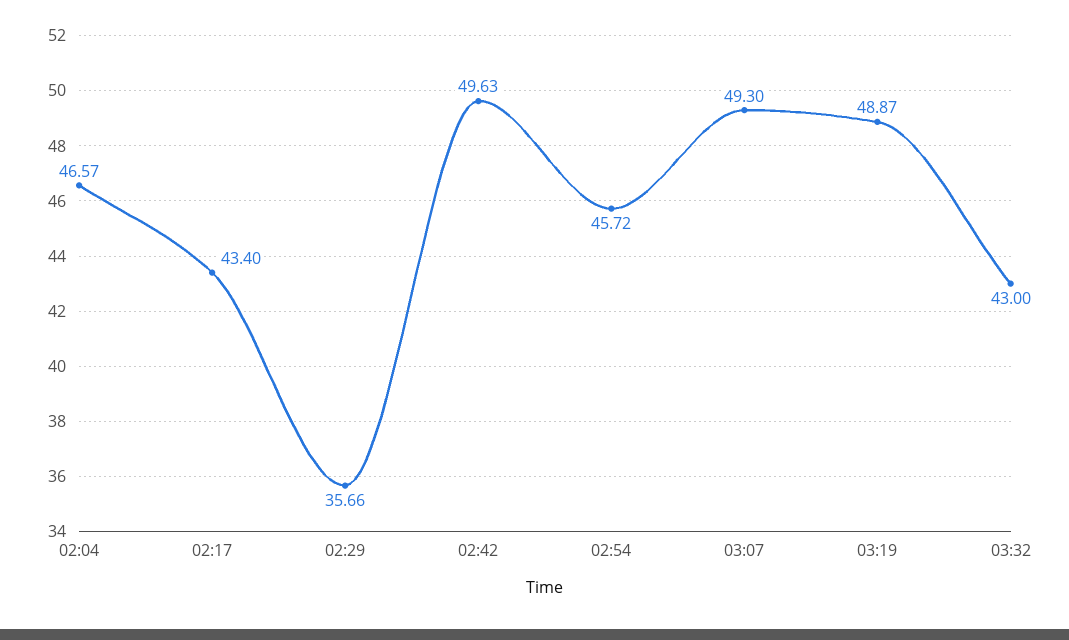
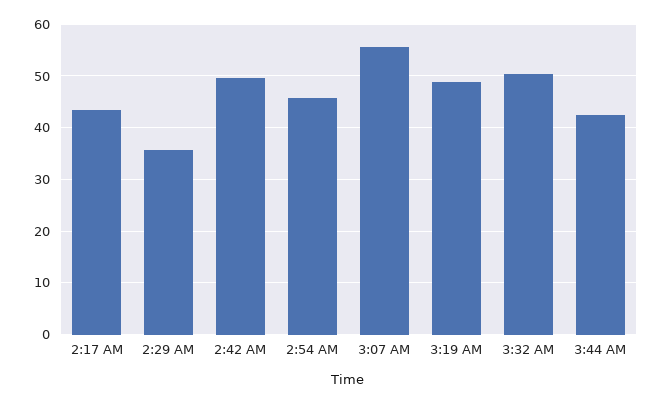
02:04: 46.57 -> none
03:07: 49.3 -> 56
03:32: 43 -> 50
3:44 AM: none -> 42

